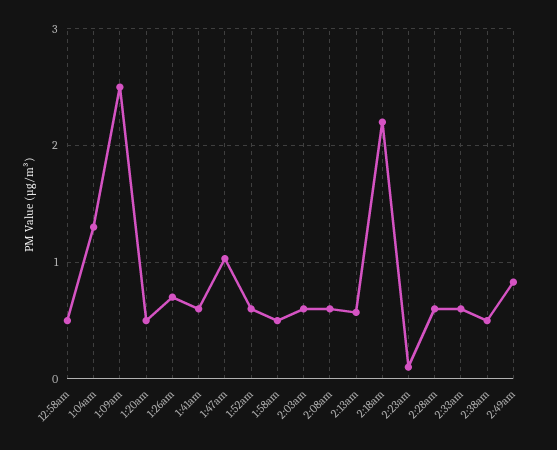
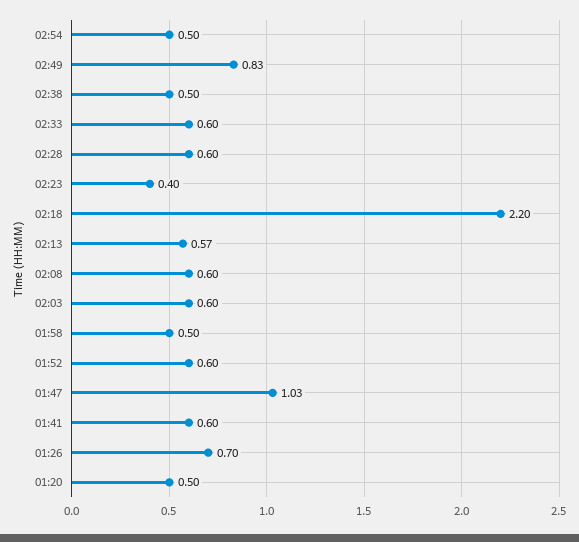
12:58am: 0.5 -> none
1:04am: 1.3 -> none
1:09am: 2.5 -> none
2:23am: 0.1 -> 0.4
02:54: none -> 0.5

